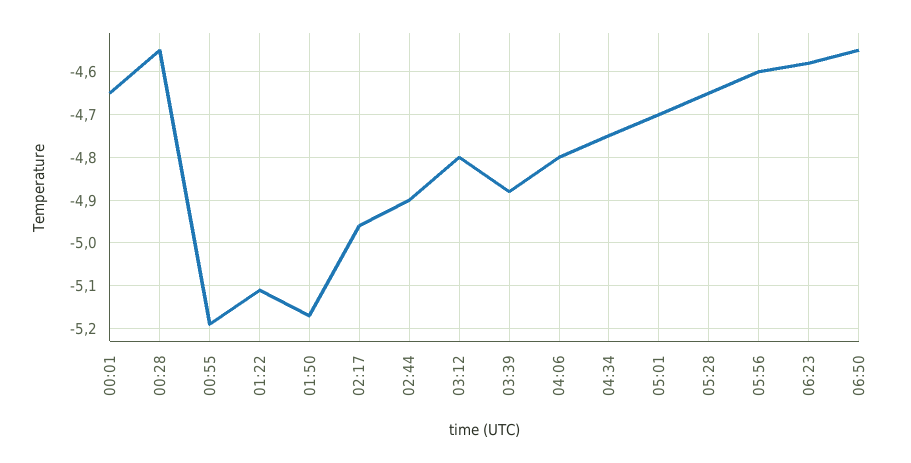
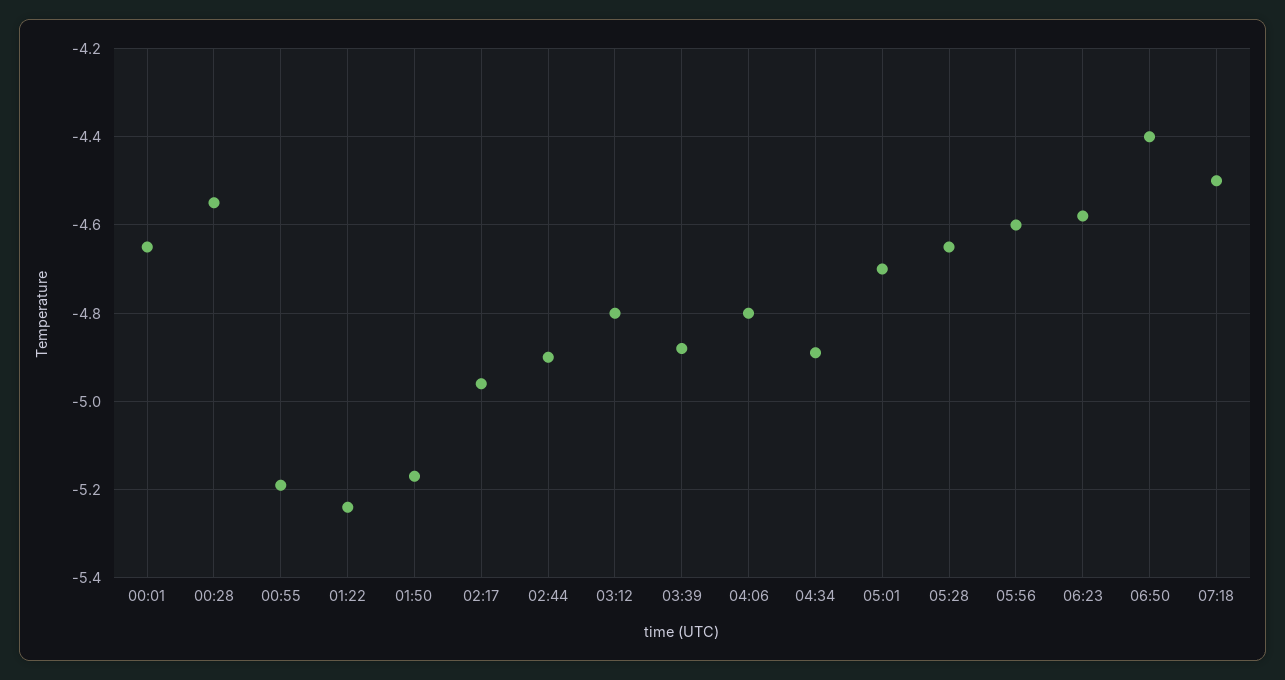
01:22: -5.1 -> -5.25
04:34: -4.75 -> -4.9
06:50: -4.55 -> -4.4
07:18: none -> -4.5

